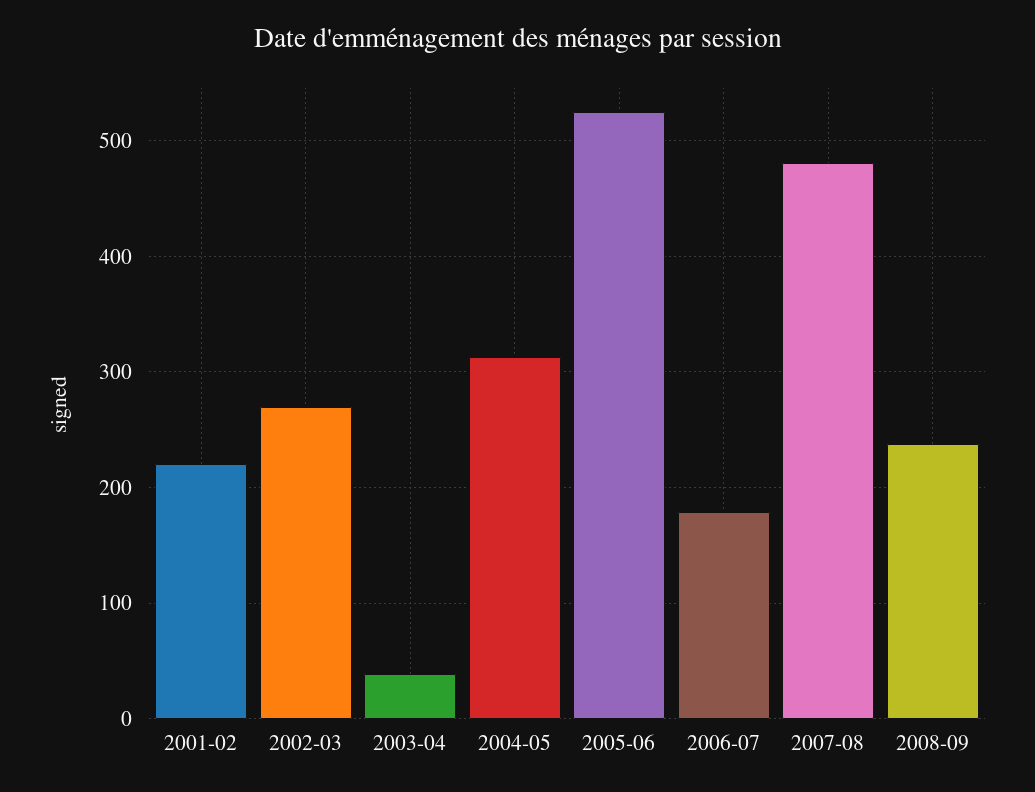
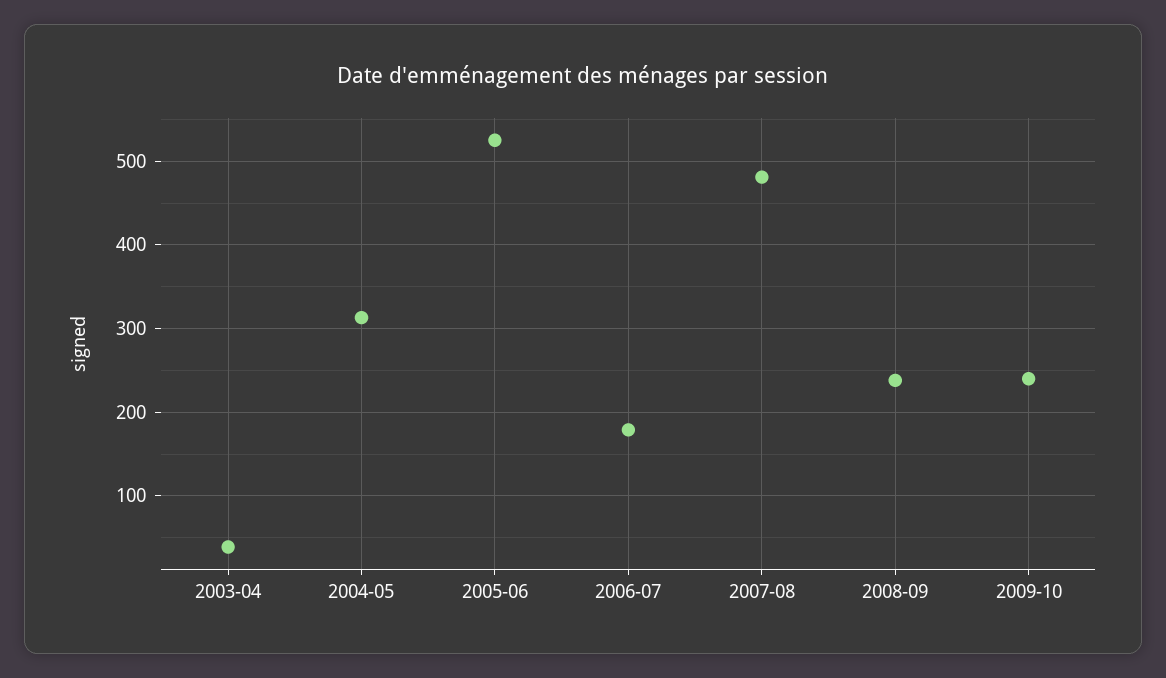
2001-02: 220 -> none
2002-03: 270 -> none
2009-10: none -> 240

